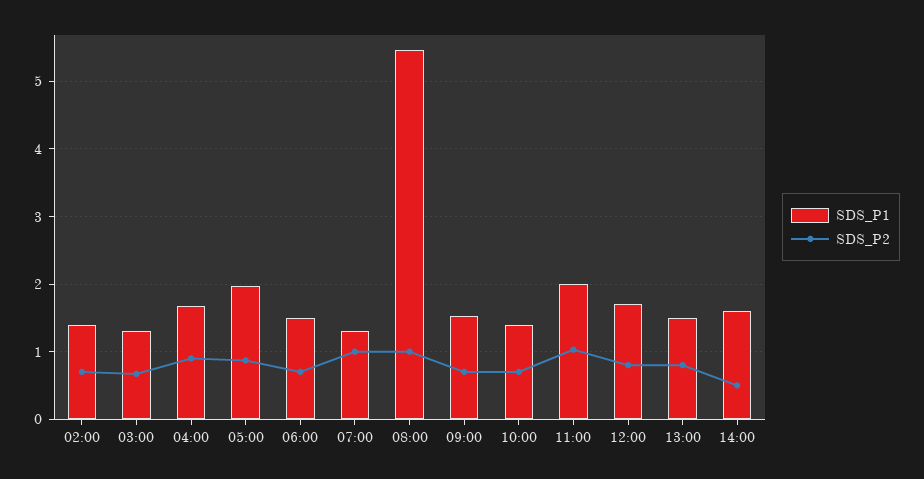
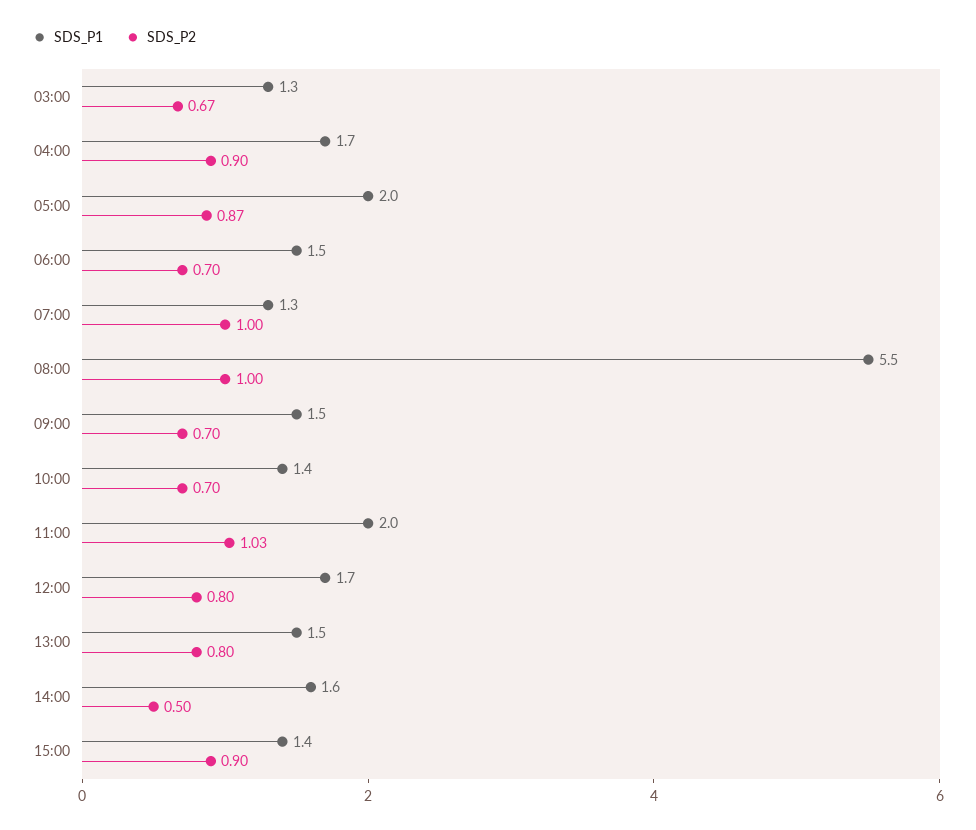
SDS_P1, 02:00: 1.4 -> none
SDS_P2, 02:00: 0.7 -> none
SDS_P1, 15:00: none -> 1.4
SDS_P2, 15:00: none -> 0.9

